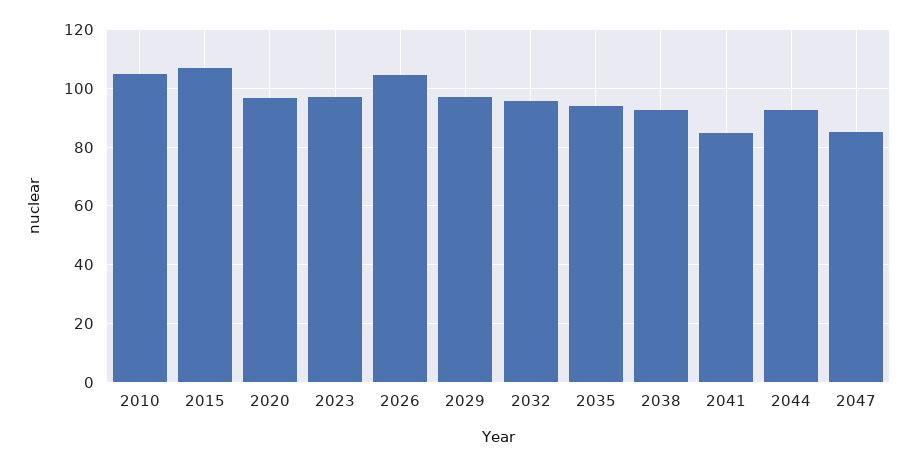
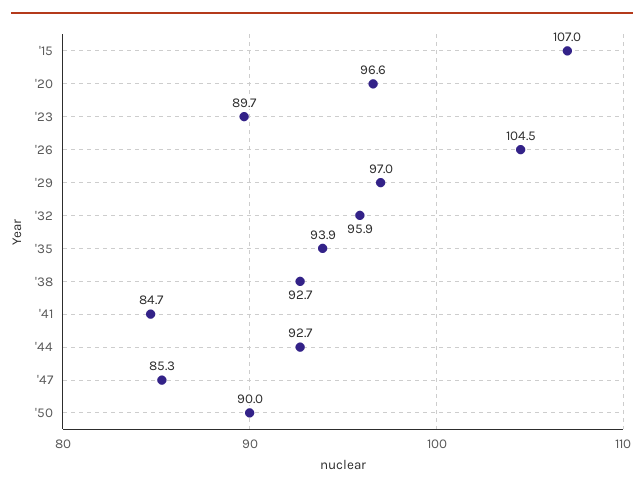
2010: 105 -> none
2023: 97.5 -> 89.7
'50: none -> 90

